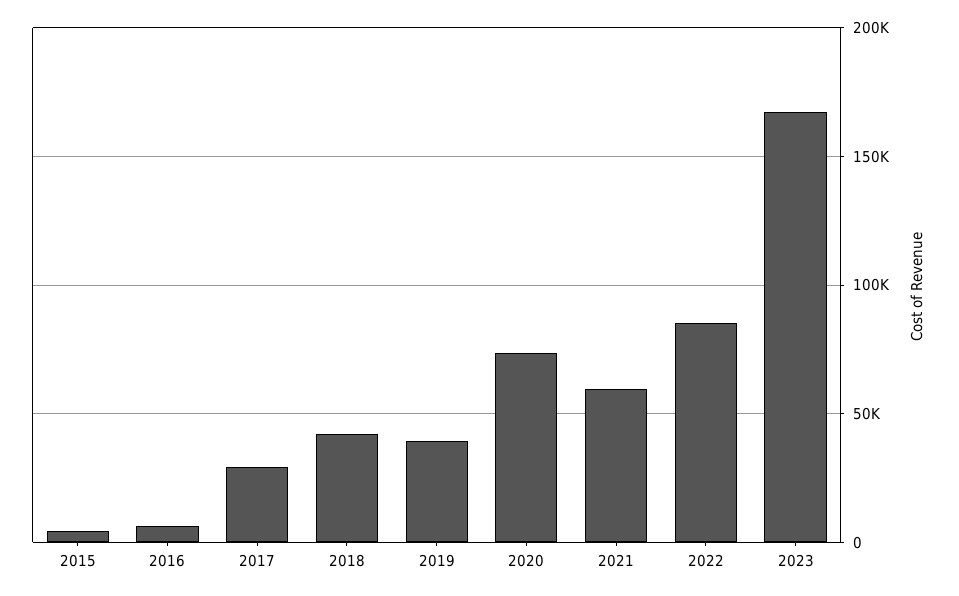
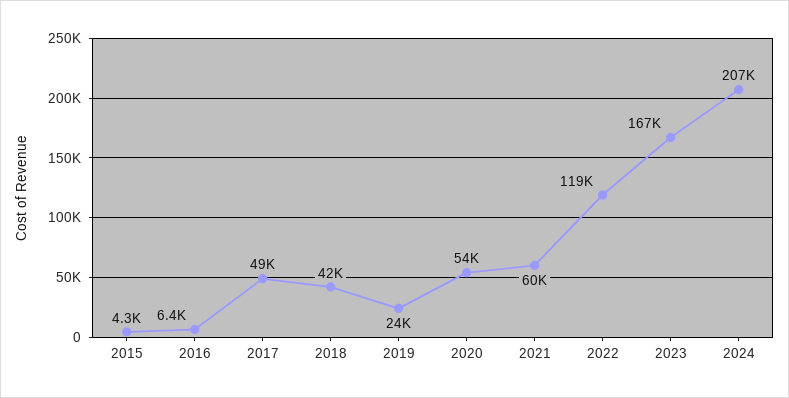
2017: 30000 -> 49000
2019: 40000 -> 24000
2020: 75000 -> 54000
2022: 85000 -> 119000
2024: none -> 207000

